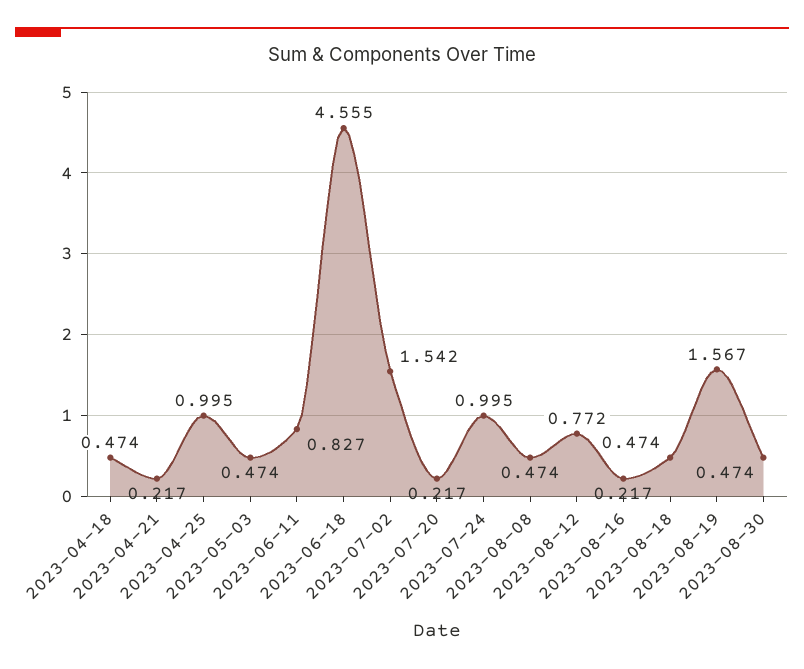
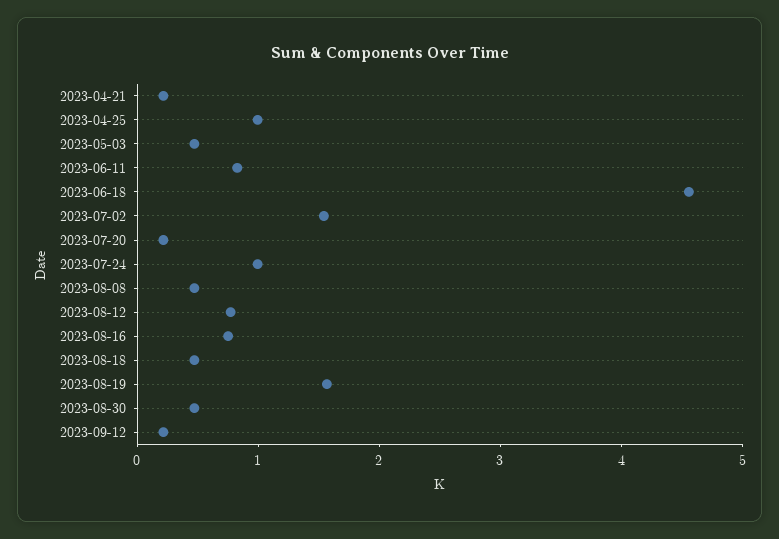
2023-04-18: 0.474 -> none
2023-08-16: 0.217 -> 0.8
2023-09-12: none -> 0.2

